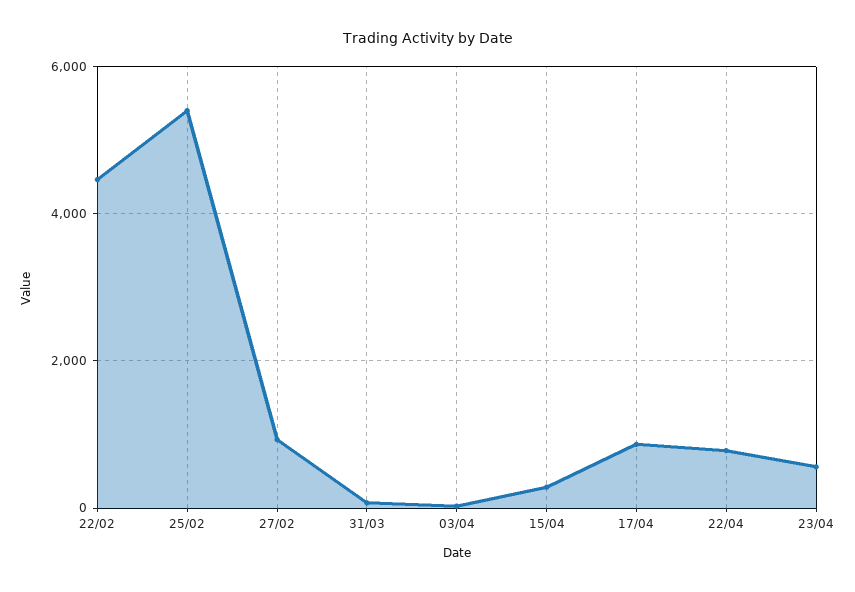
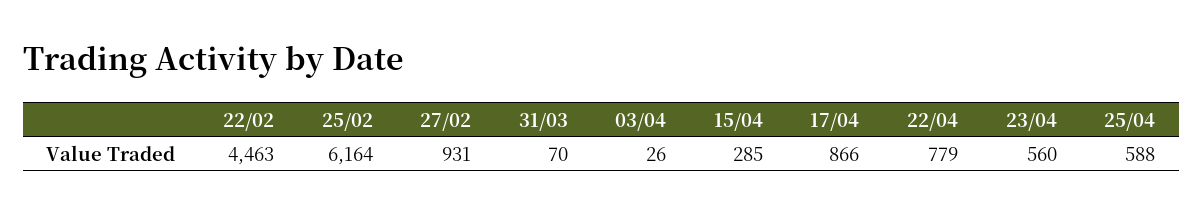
25/02: 5400 -> 6164
25/04: none -> 588

